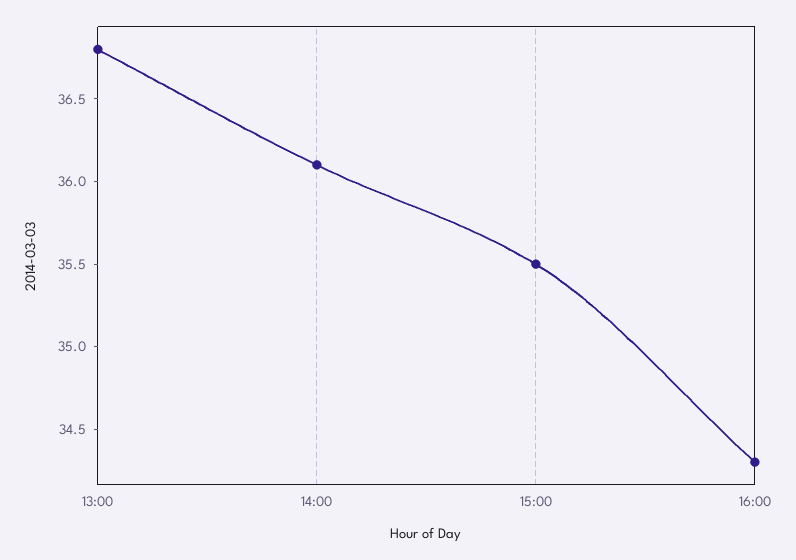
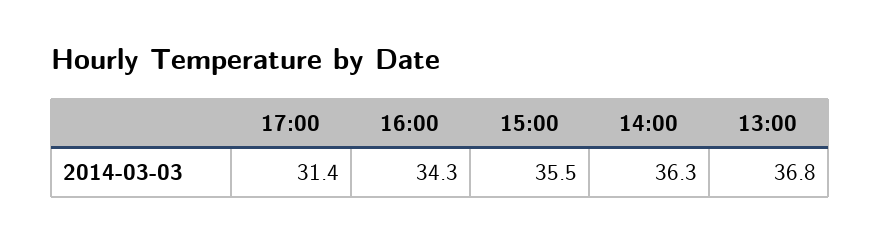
14:00: 36.1 -> 36.3
17:00: none -> 31.4

